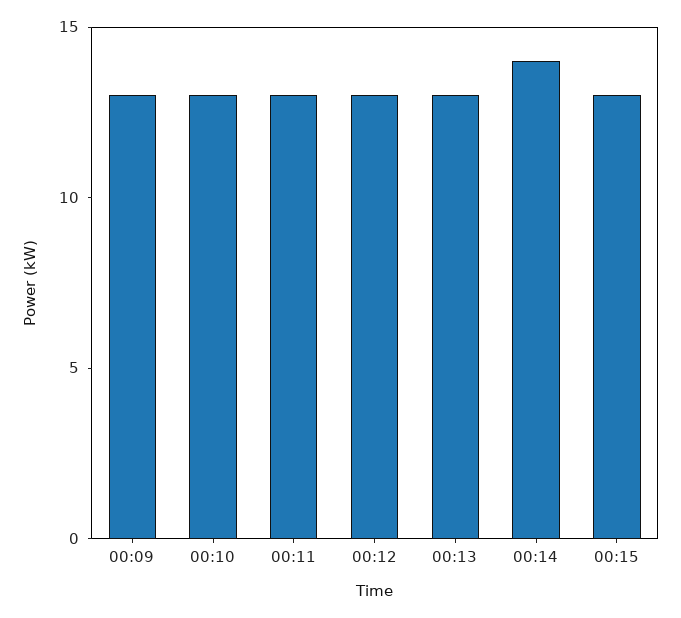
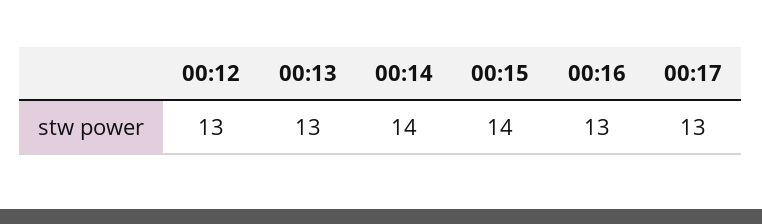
00:09: 13 -> none
00:10: 13 -> none
00:11: 13 -> none
00:15: 13 -> 14
00:16: none -> 13
00:17: none -> 13

